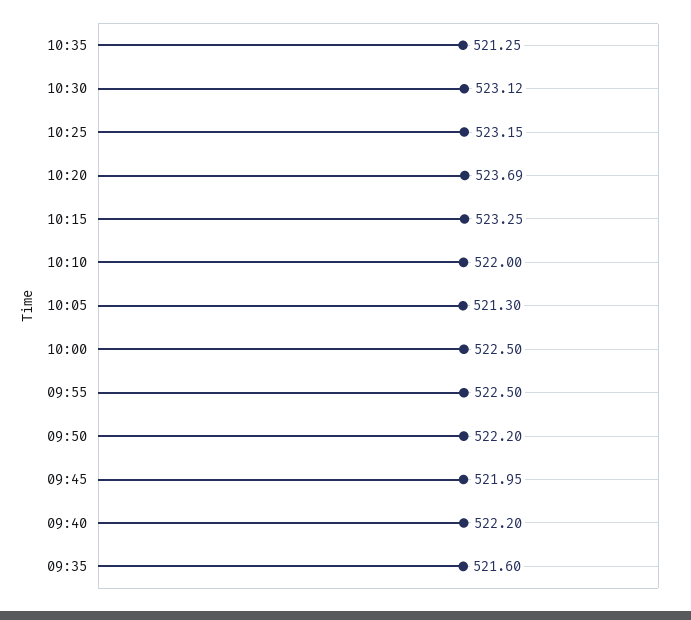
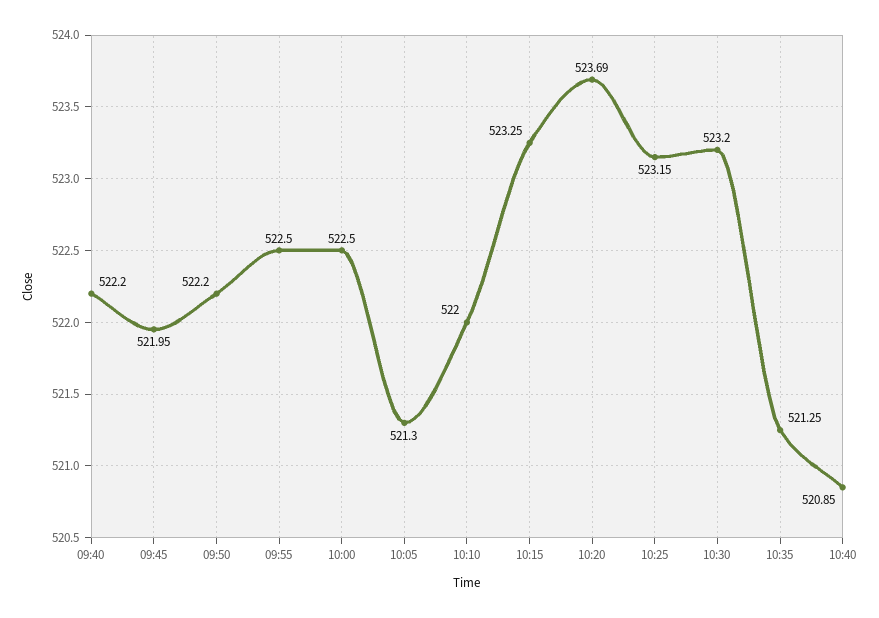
10:30: 523.12 -> 523.2
09:35: 521.6 -> none
10:40: none -> 520.85

